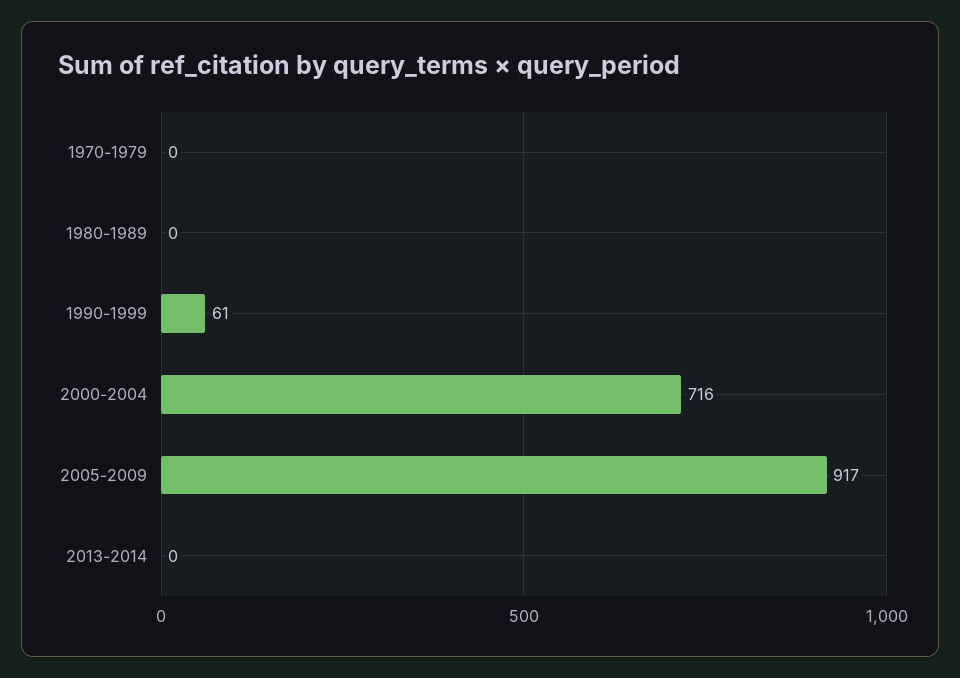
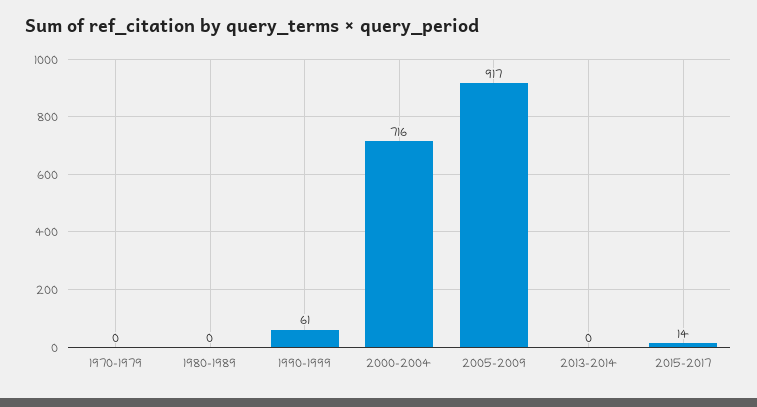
2015-2017: none -> 14

